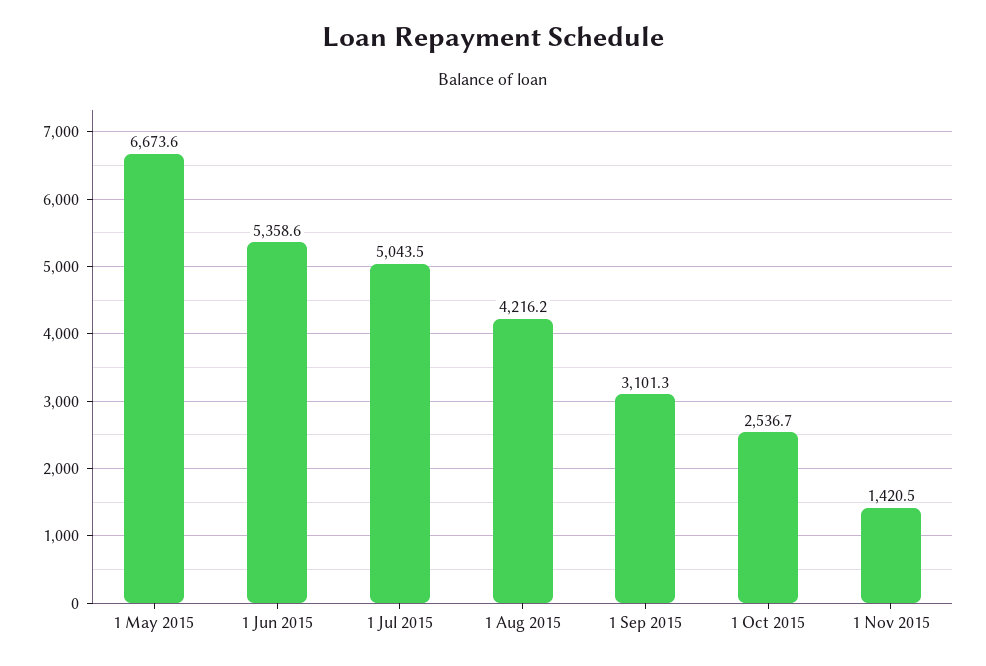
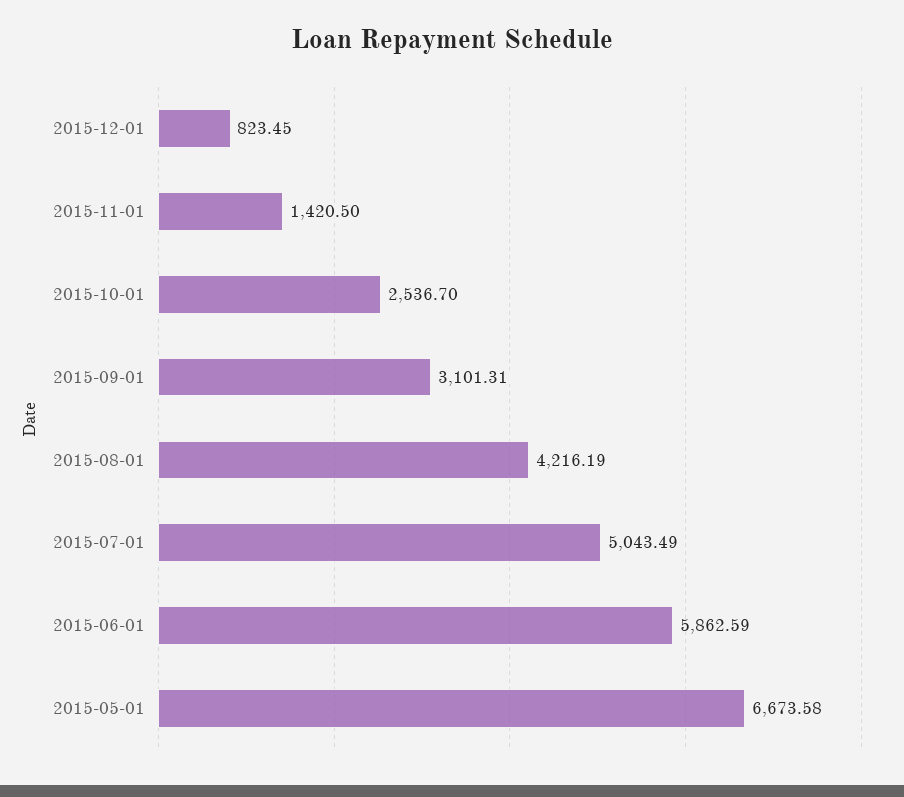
1 Jun 2015: 5358.6 -> 5862.59
2015-12-01: none -> 823.45

